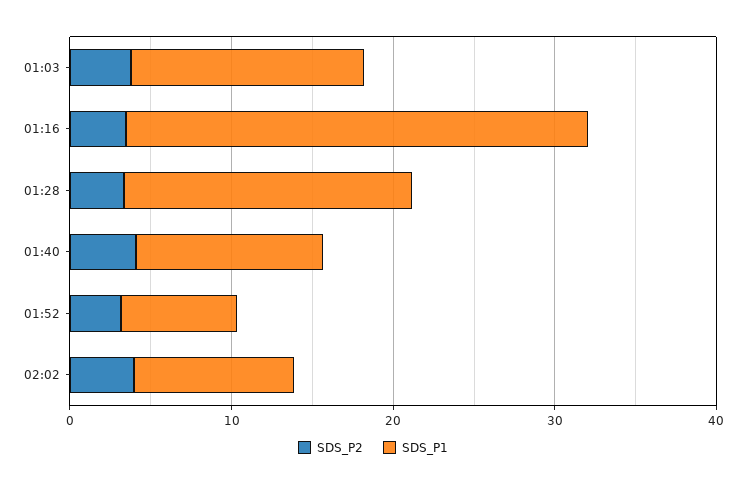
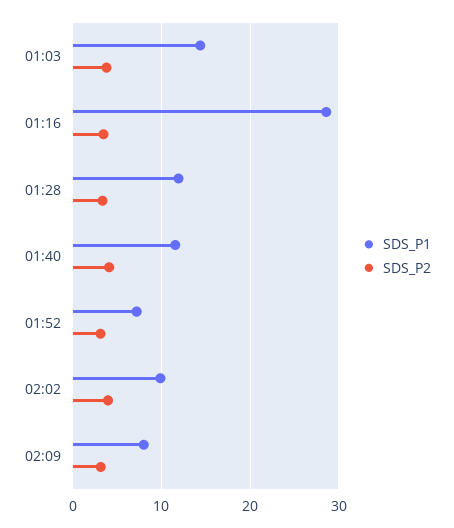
SDS_P1, 01:28: 18 -> 12
SDS_P1, 02:09: none -> 8
SDS_P2, 02:09: none -> 3

